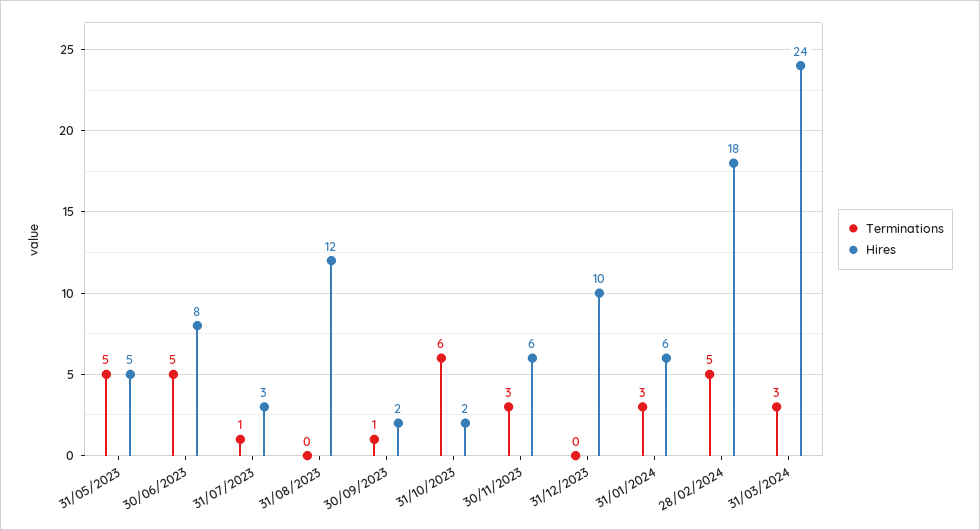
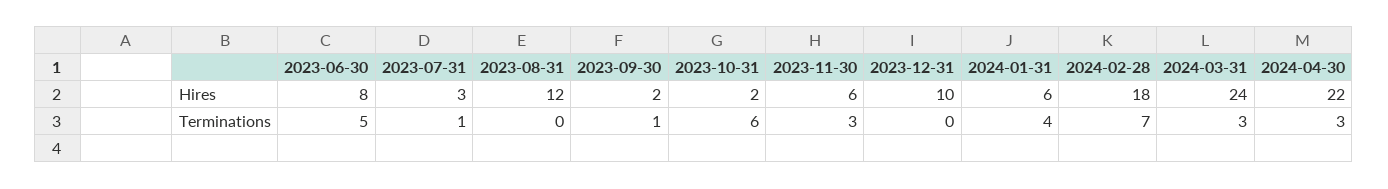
Terminations, 31/05/2023: 5 -> none
Hires, 31/05/2023: 5 -> none
Terminations, 31/01/2024: 3 -> 4
Terminations, 28/02/2024: 5 -> 7
Hires, 2024-04-30: none -> 22
Terminations, 2024-04-30: none -> 3

